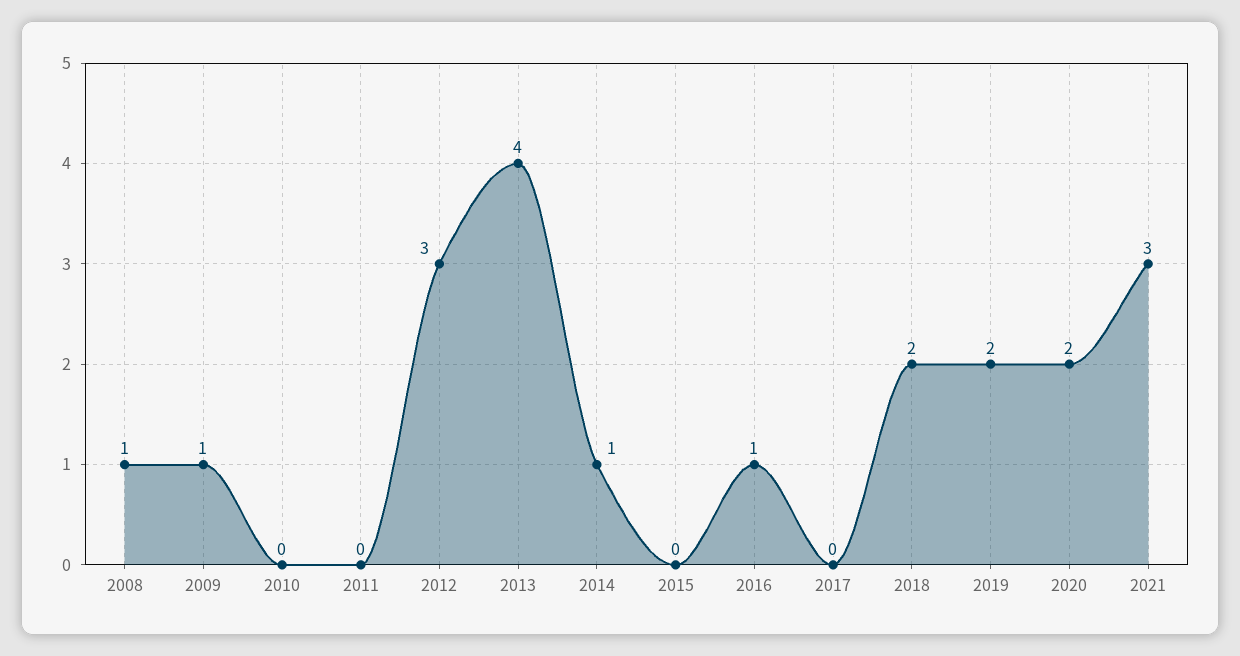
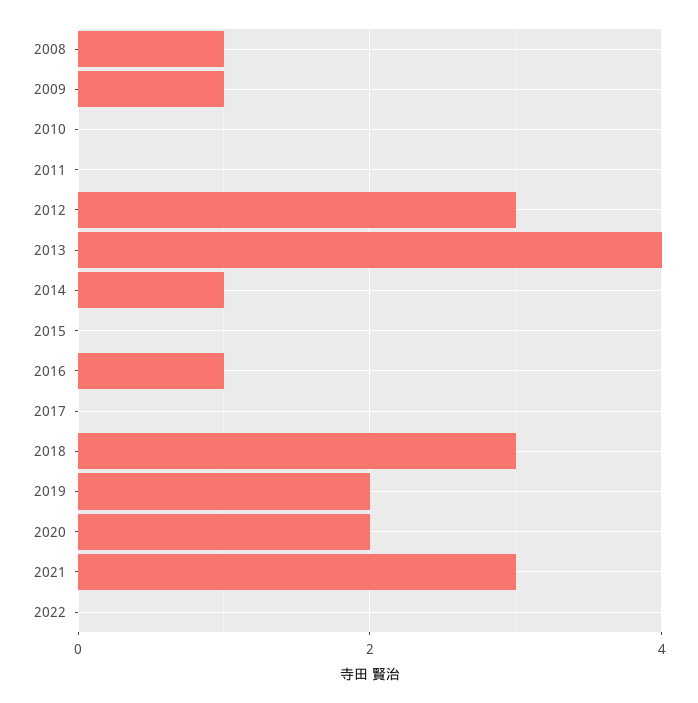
2018: 2 -> 3
2022: none -> 0

